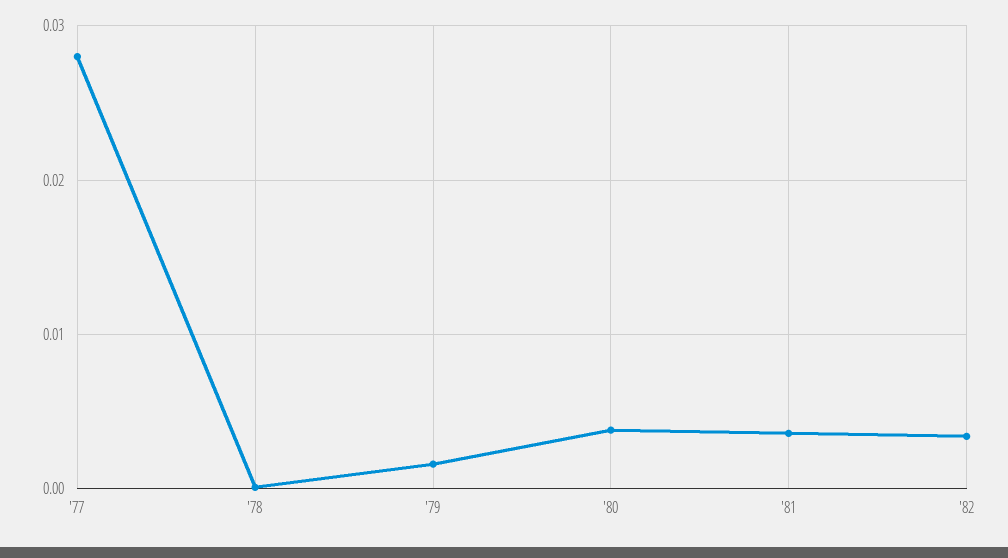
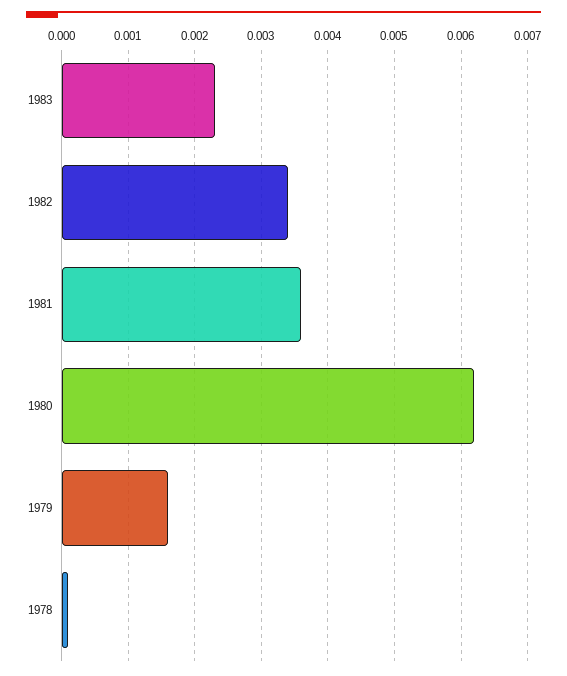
'77: 0.028 -> none
'80: 0.004 -> 0.0062
1983: none -> 0.0023

